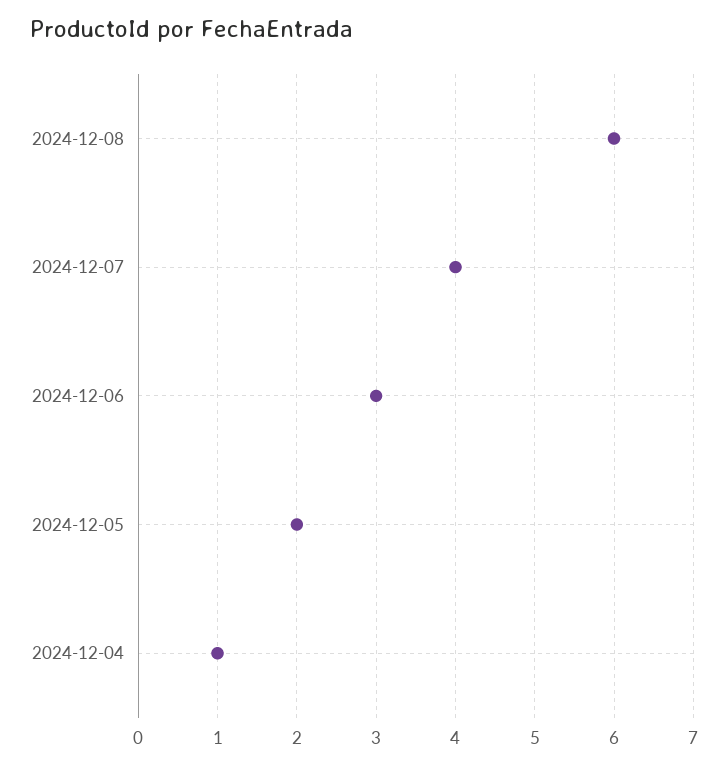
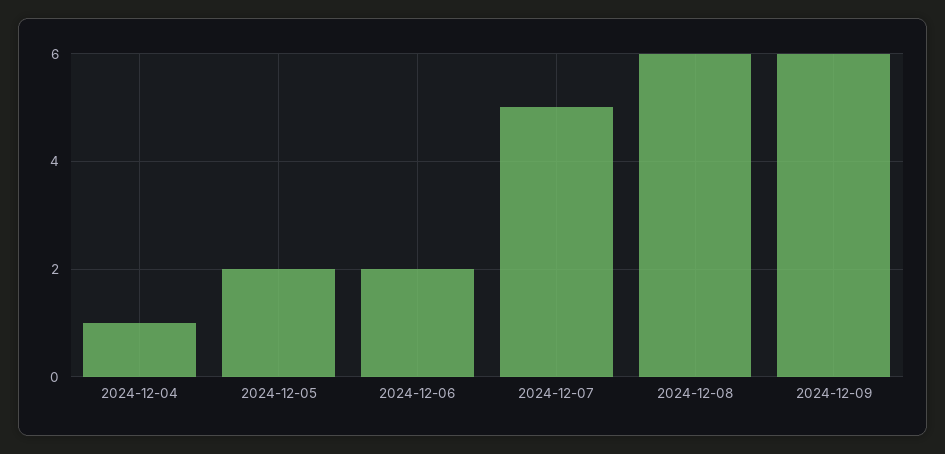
2024-12-07: 4 -> 5
2024-12-06: 3 -> 2
2024-12-09: none -> 6

